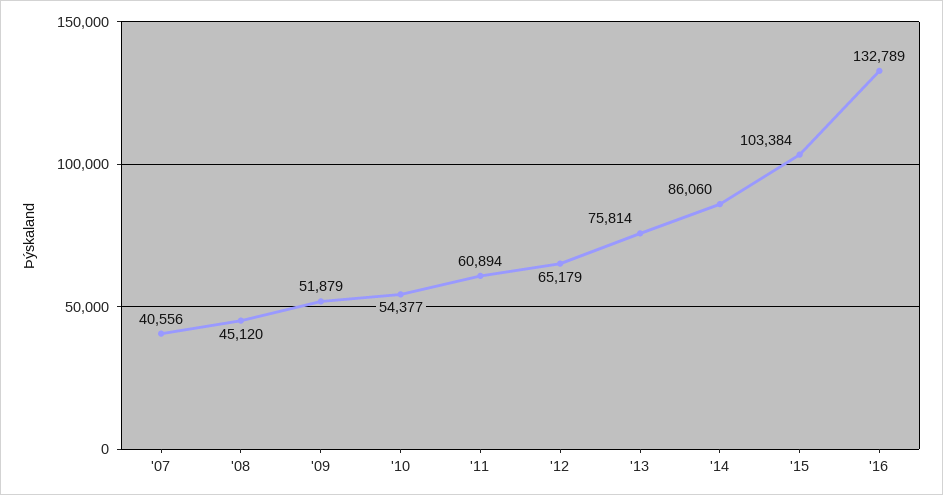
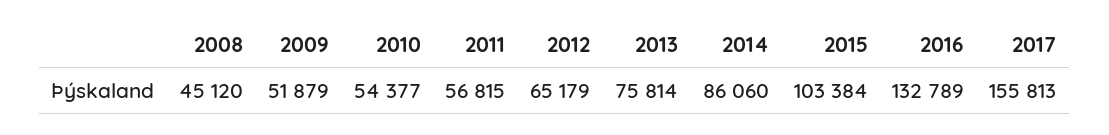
'07: 40556 -> none
'11: 60894 -> 56815
2017: none -> 155813

